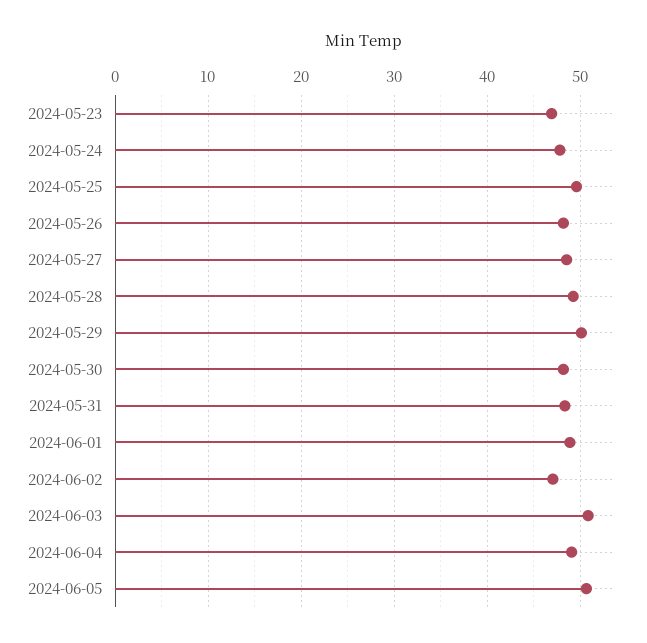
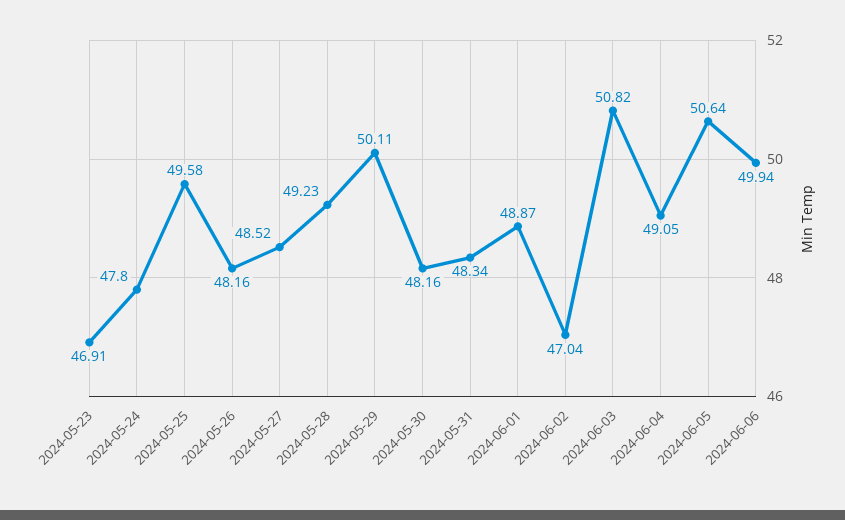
2024-06-06: none -> 49.94

